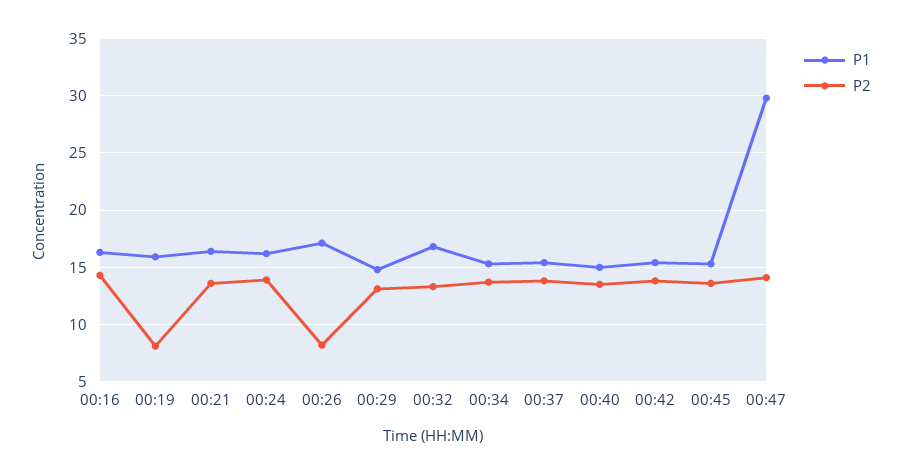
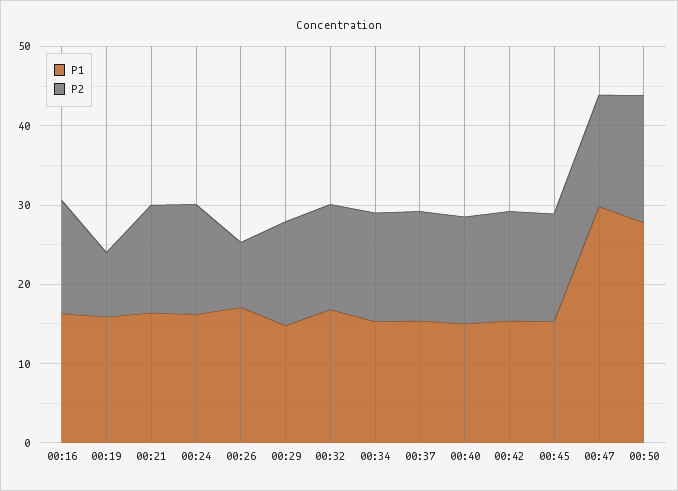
P1, 00:50: none -> 28
P2, 00:50: none -> 16

